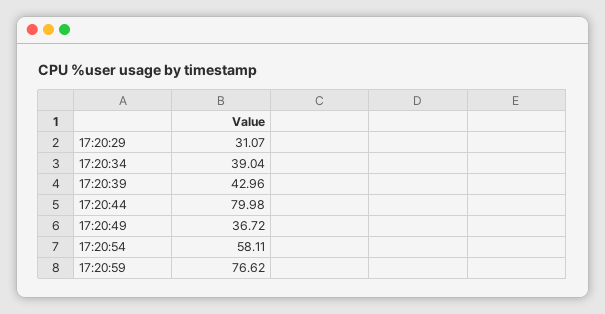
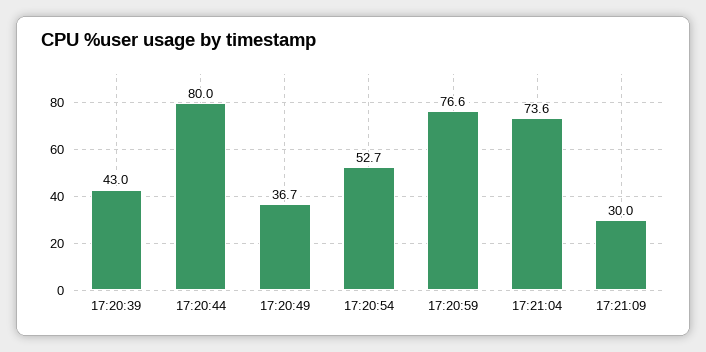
17:20:29: 31.07 -> none
17:20:34: 39.04 -> none
17:20:54: 58.11 -> 52.7
17:21:04: none -> 73.6
17:21:09: none -> 30

